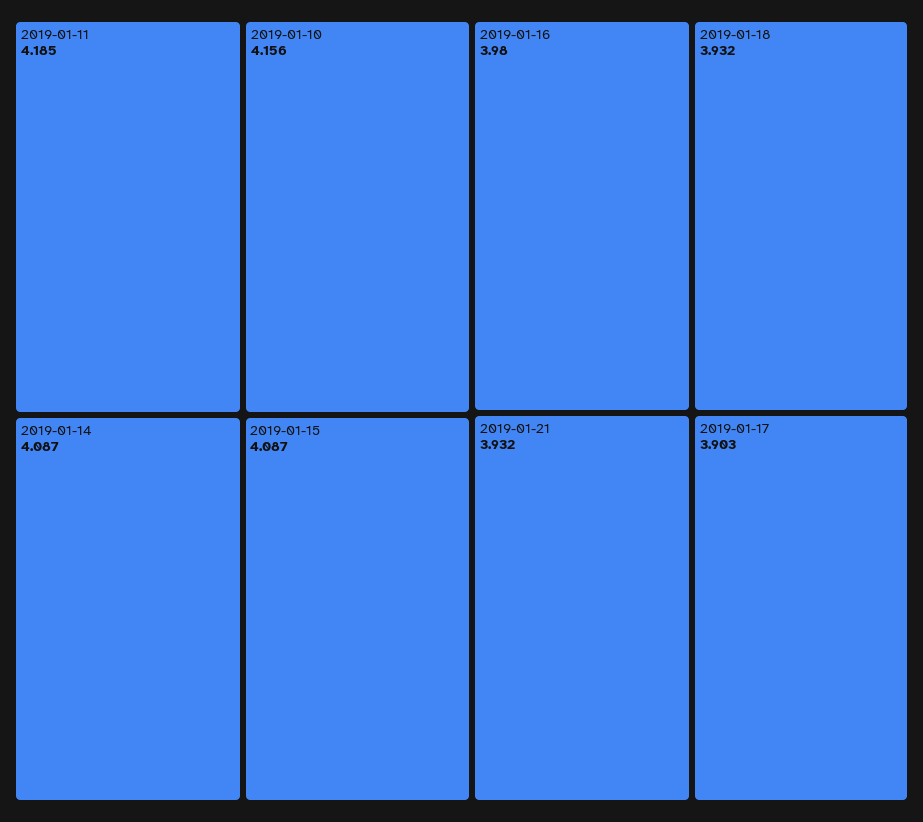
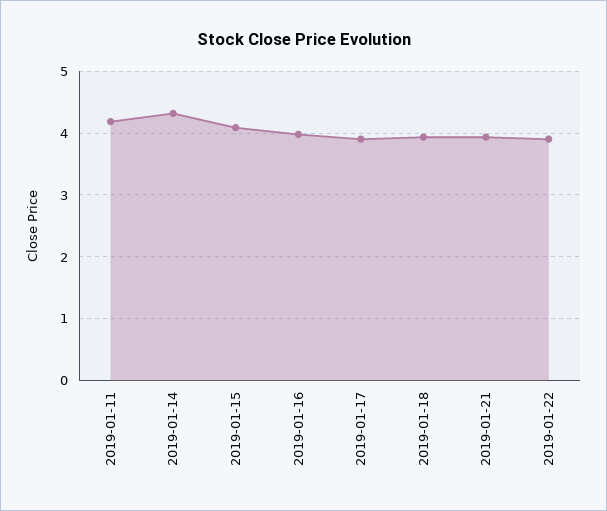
2019-01-10: 4.156 -> none
2019-01-14: 4.087 -> 4.3
2019-01-22: none -> 3.9

